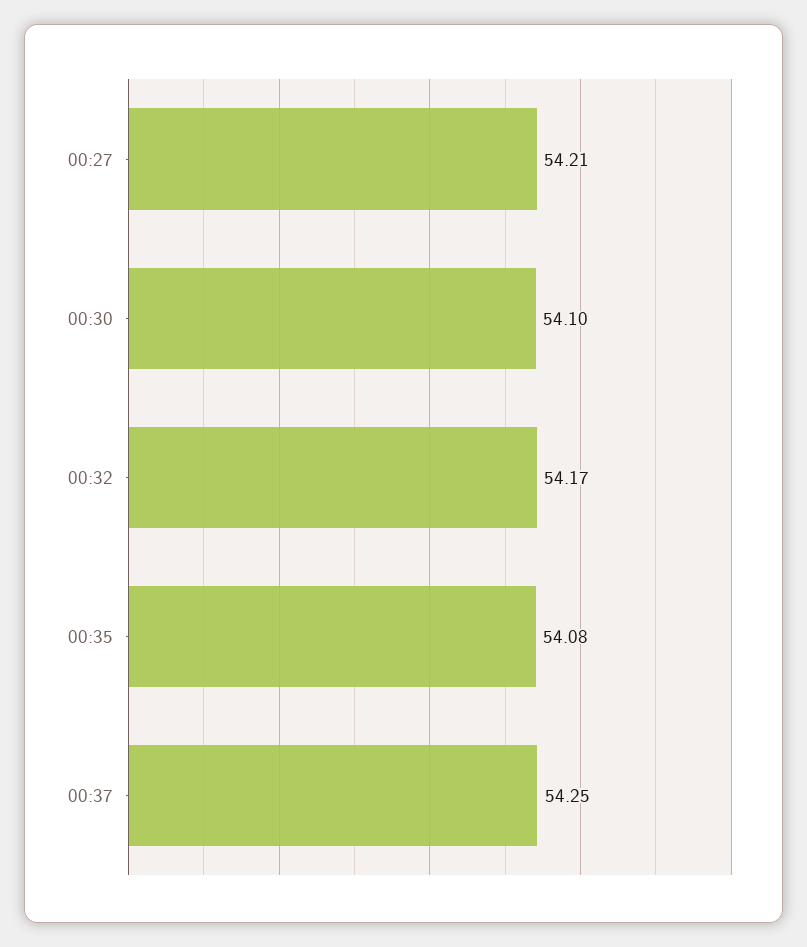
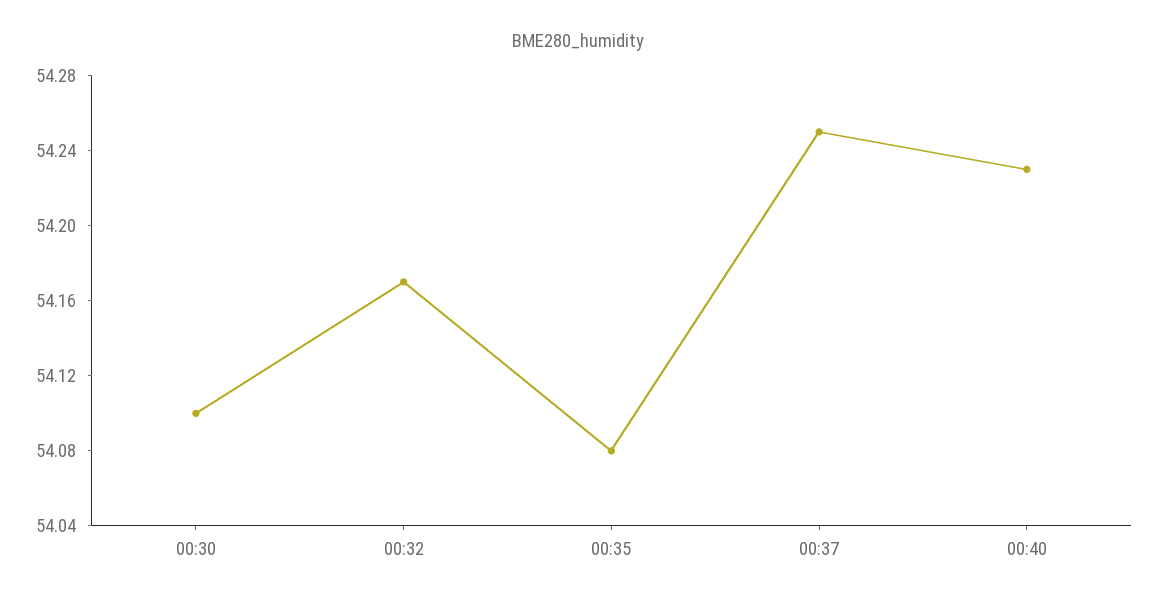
00:27: 54.21 -> none
00:40: none -> 54.23

